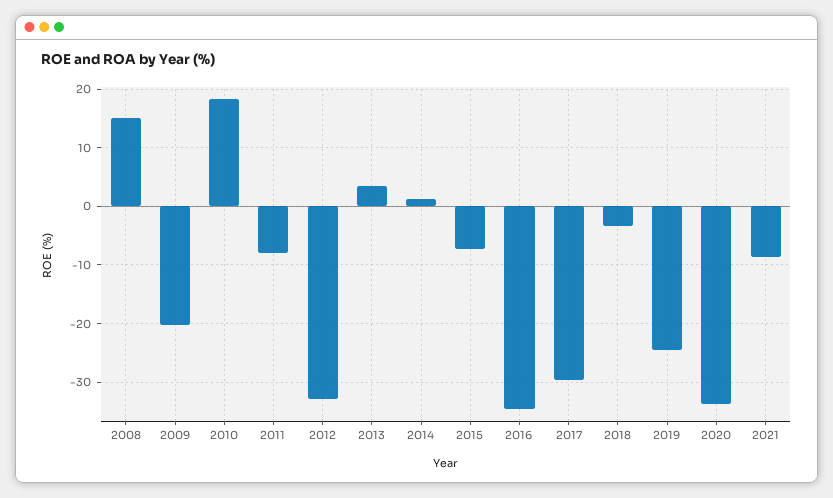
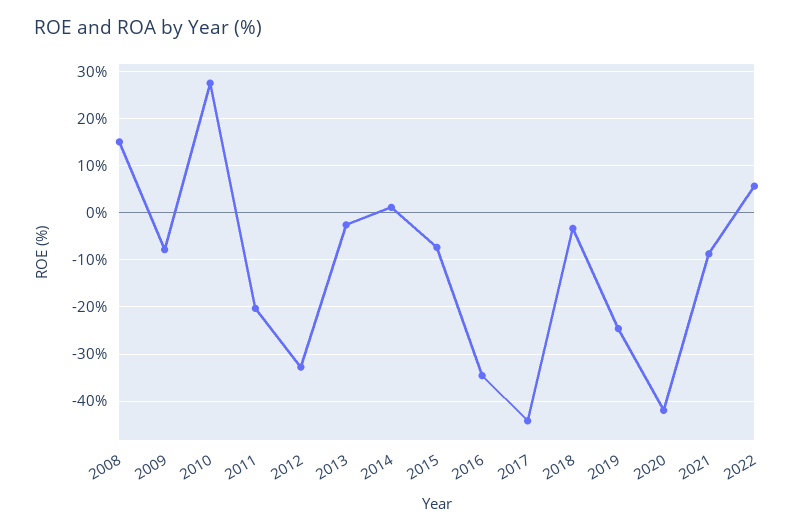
2009: -20 -> -8
2010: 18 -> 28
2011: -8 -> -20
2013: 4 -> -2
2017: -30 -> -44
2020: -34 -> -42
2022: none -> 6

